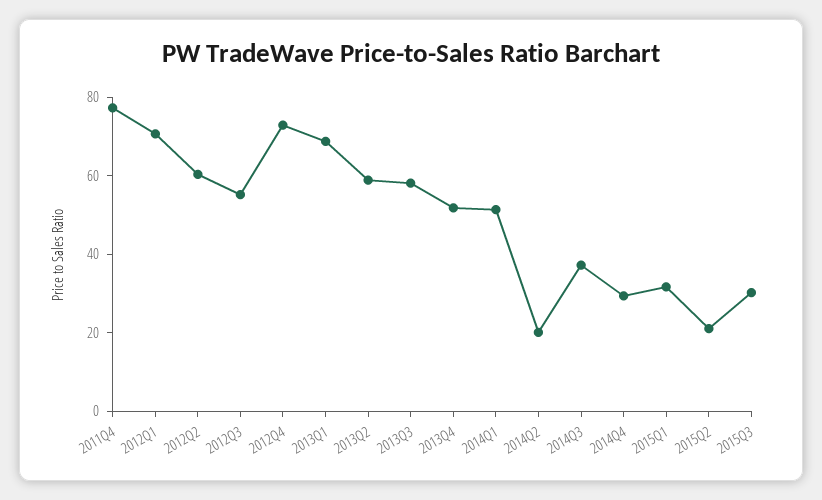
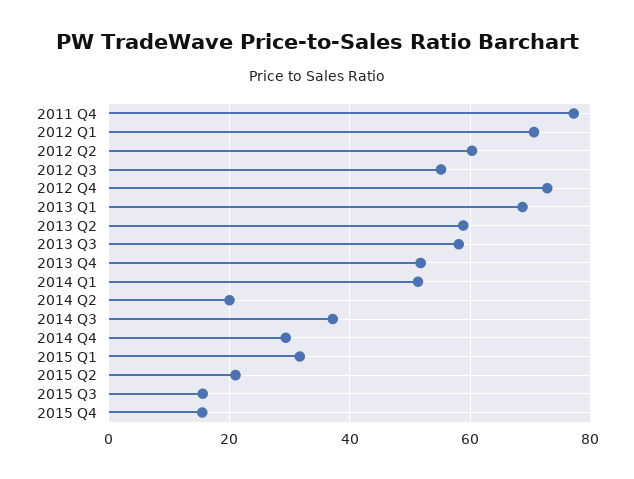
2015Q3: 30 -> 16
2015 Q4: none -> 16

